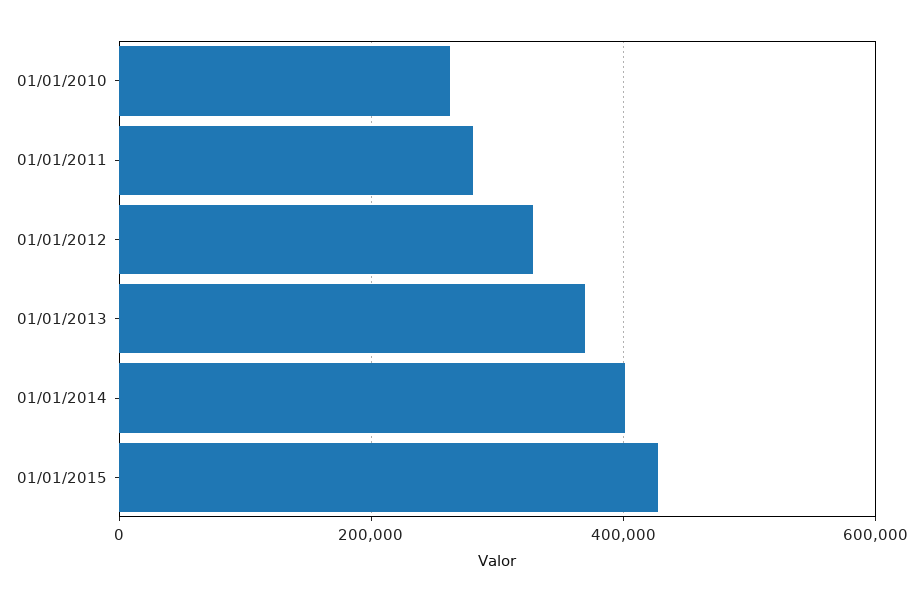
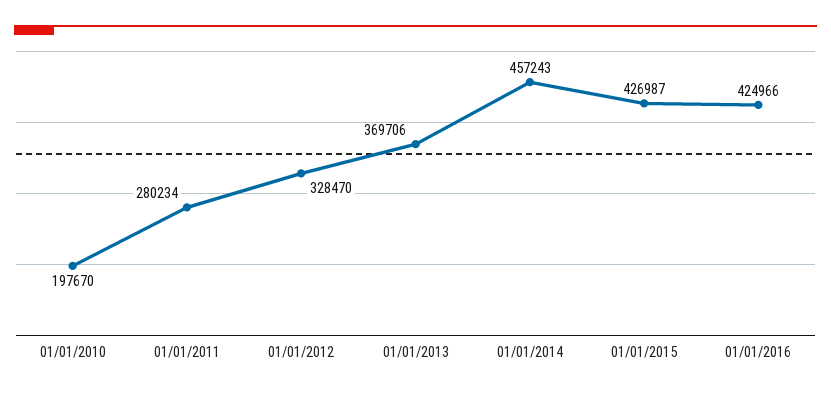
01/01/2010: 260000 -> 197670
01/01/2014: 400000 -> 457243
01/01/2016: none -> 424966

